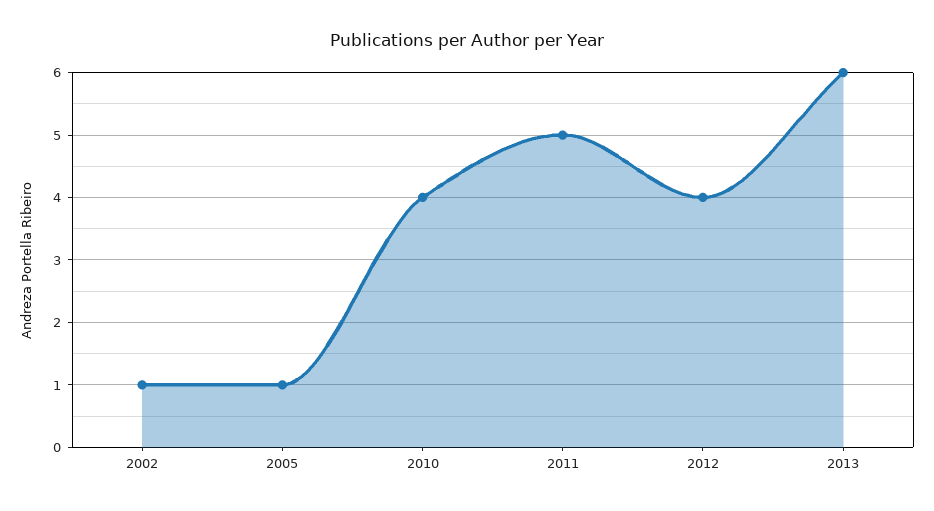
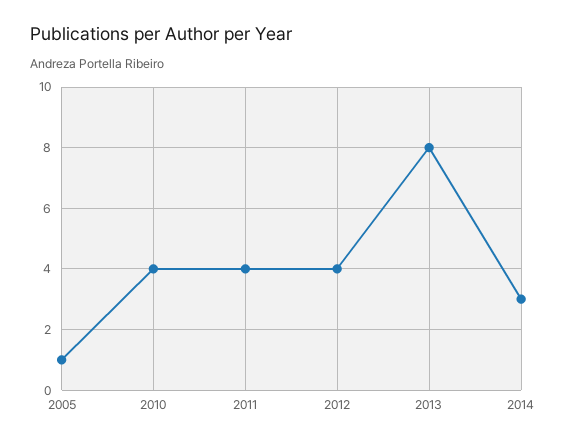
2002: 1 -> none
2011: 5 -> 4
2013: 6 -> 8
2014: none -> 3

